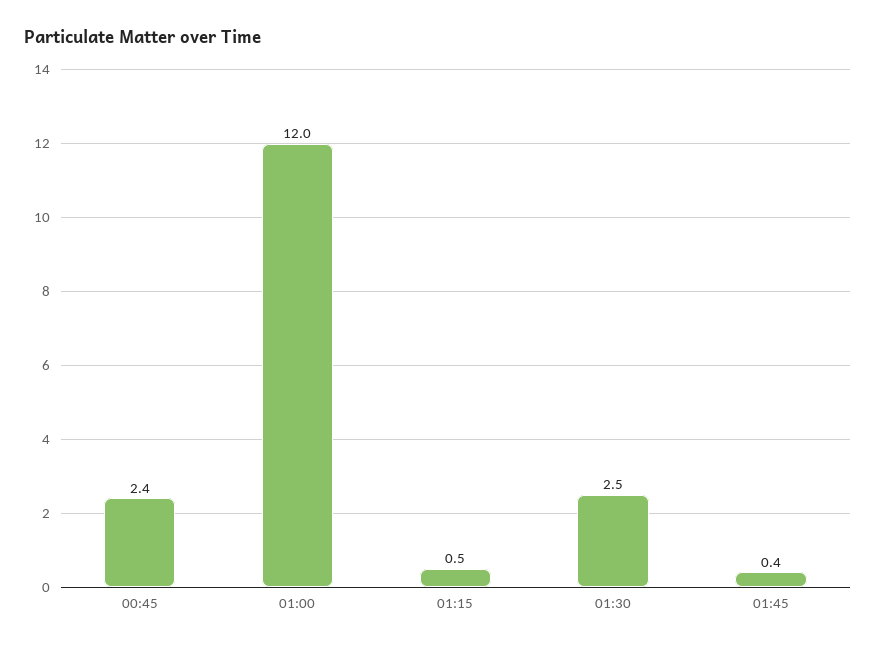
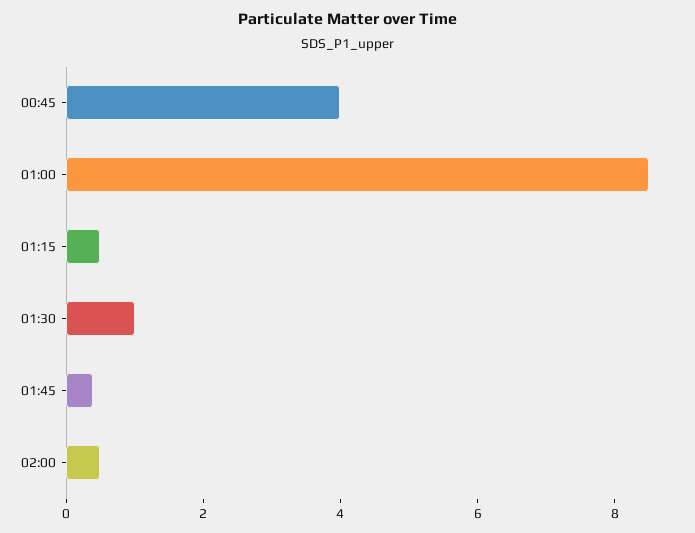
00:45: 2.4 -> 4
01:00: 12 -> 8.5
01:30: 2.5 -> 1
02:00: none -> 0.5

